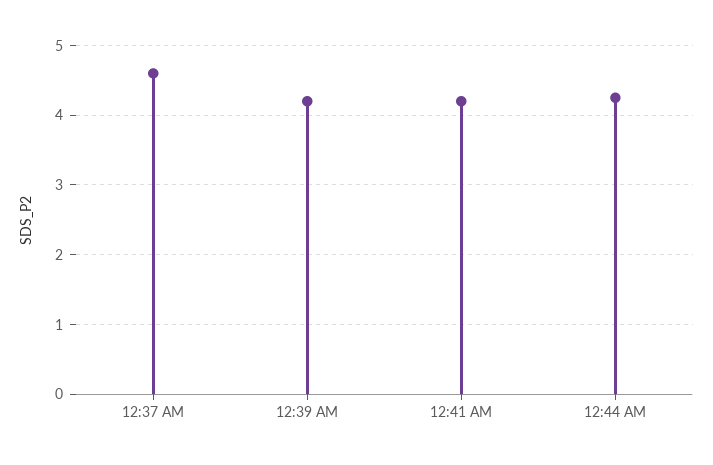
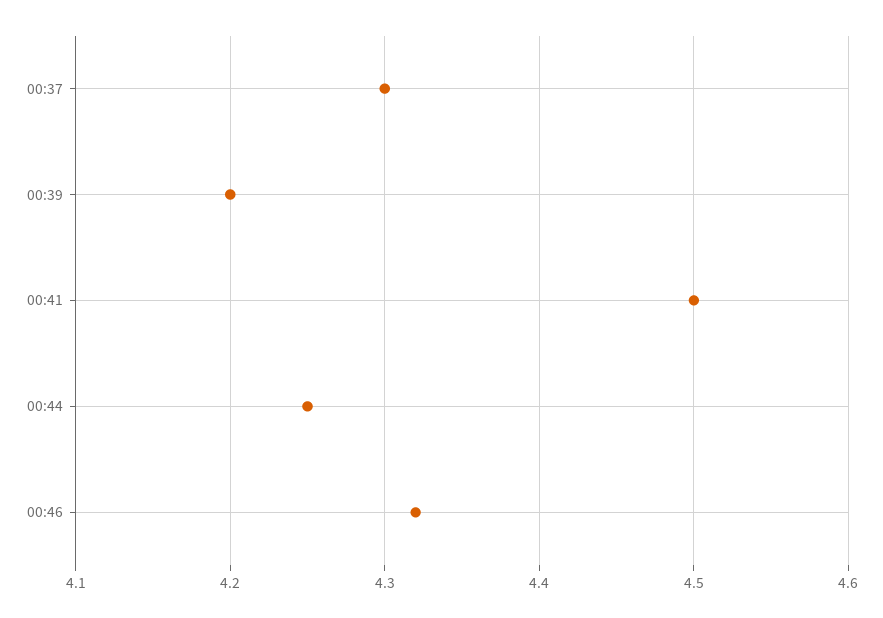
12:37 AM: 4.6 -> 4.3
12:41 AM: 4.2 -> 4.5
00:46: none -> 4.32

